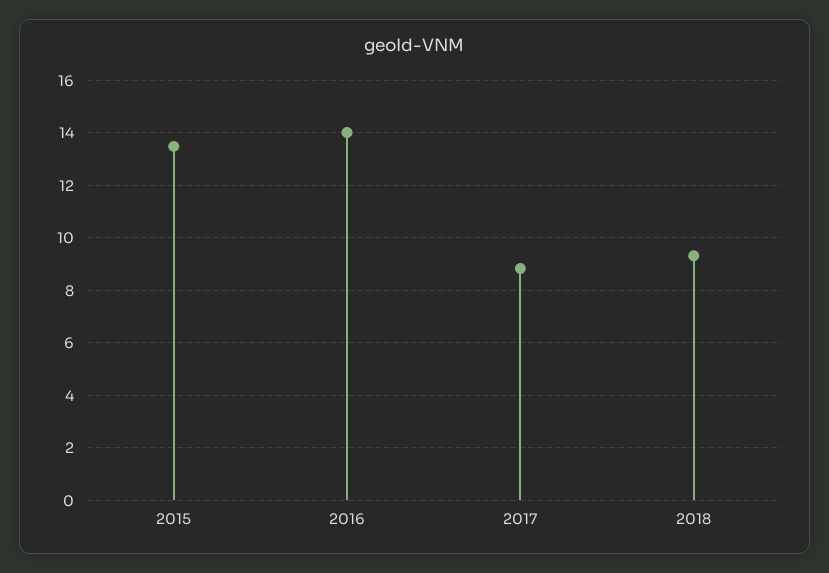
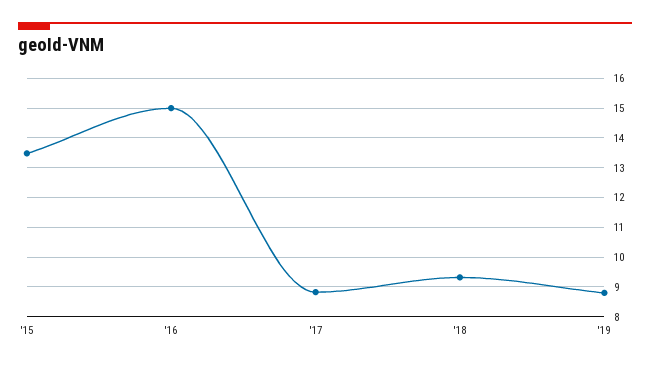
2016: 14 -> 15
'19: none -> 8.75

